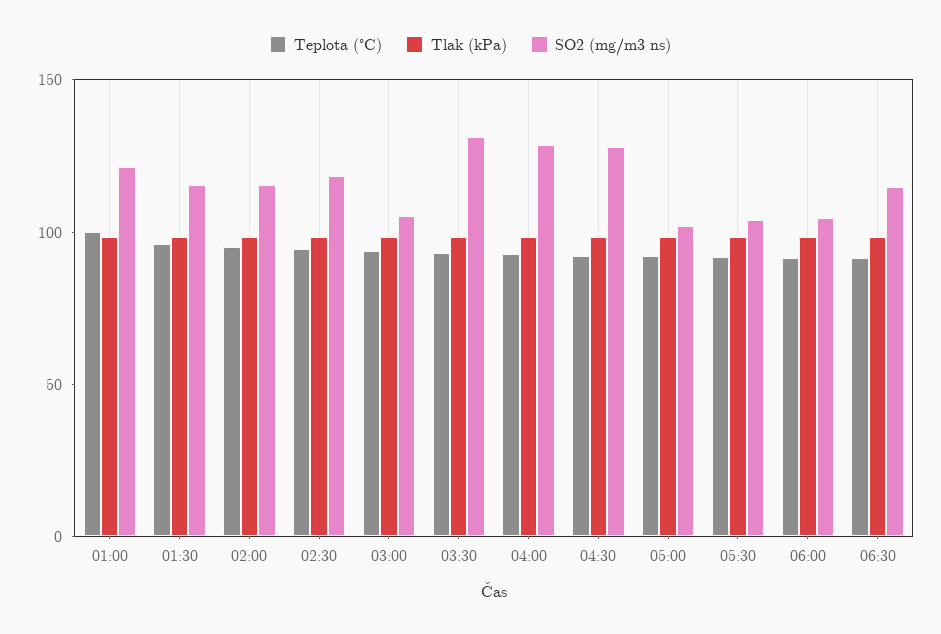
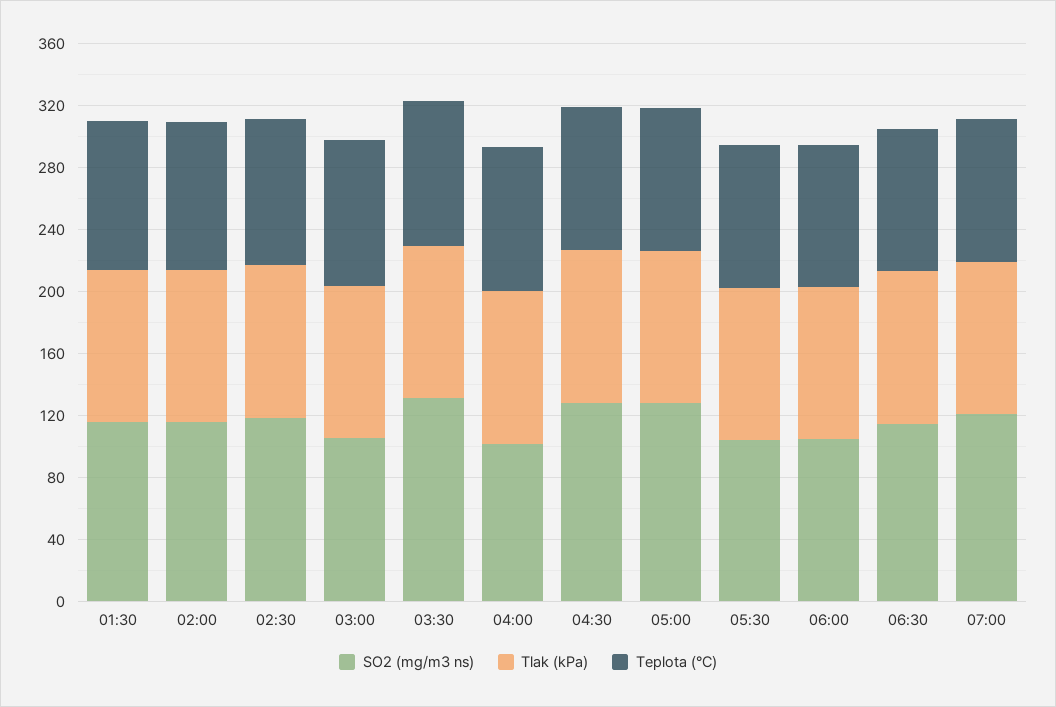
Teplota (°C), 01:00: 100 -> none
Tlak (kPa), 01:00: 100 -> none
SO2 (mg/m3 ns), 01:00: 120 -> none
SO2 (mg/m3 ns), 04:00: 130 -> 100
SO2 (mg/m3 ns), 05:00: 100 -> 130
SO2 (mg/m3 ns), 07:00: none -> 120
Tlak (kPa), 07:00: none -> 100
Teplota (°C), 07:00: none -> 90

